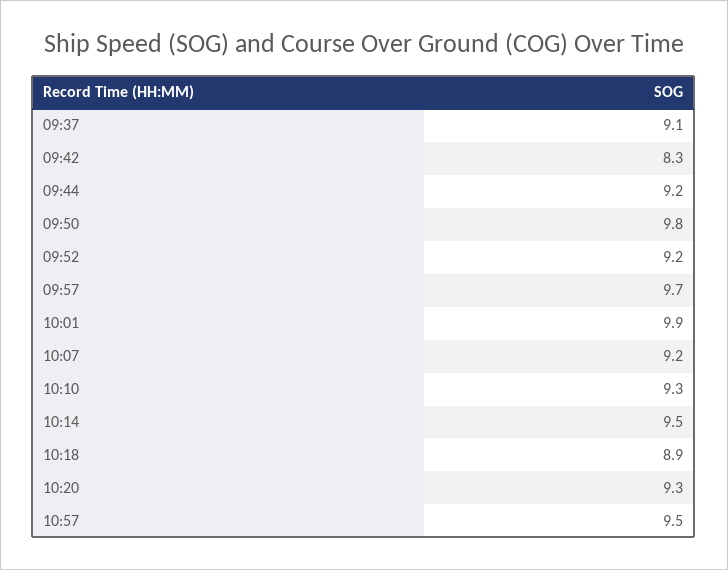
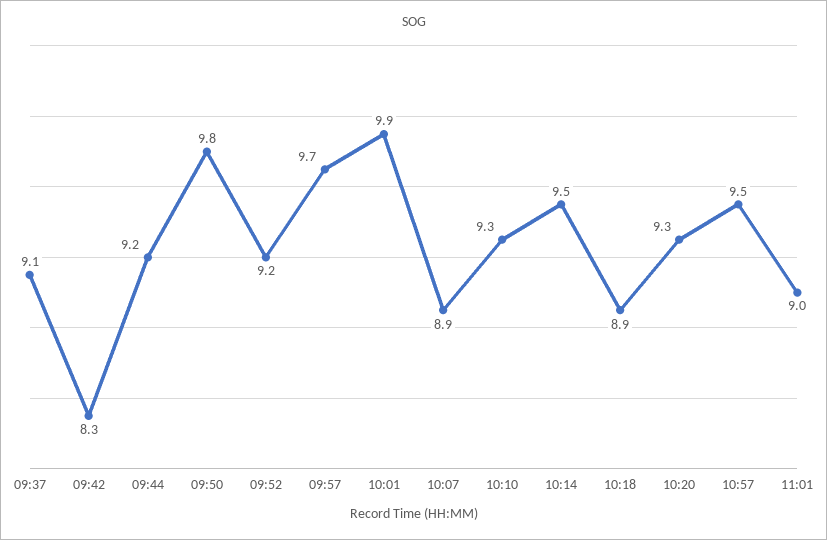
10:07: 9.2 -> 8.9
11:01: none -> 9

